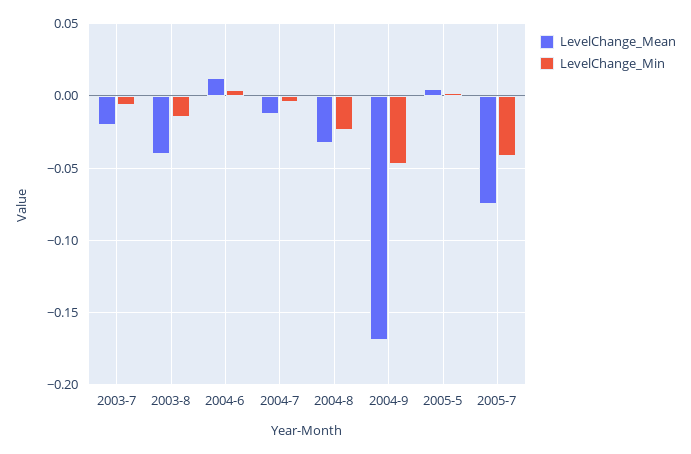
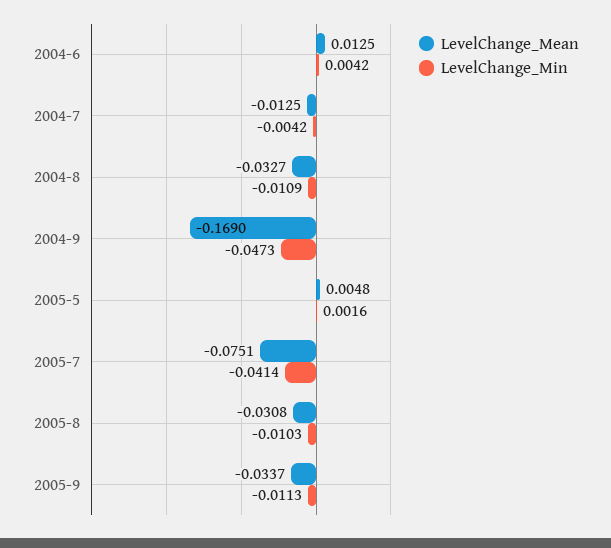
LevelChange_Mean, 2003-7: -0.02 -> none
LevelChange_Min, 2003-7: -0.005 -> none
LevelChange_Mean, 2003-8: -0.04 -> none
LevelChange_Min, 2003-8: -0.015 -> none
LevelChange_Min, 2004-8: -0.025 -> -0.0109
LevelChange_Mean, 2005-8: none -> -0.0308
LevelChange_Min, 2005-8: none -> -0.0103
LevelChange_Mean, 2005-9: none -> -0.0337
LevelChange_Min, 2005-9: none -> -0.0113

